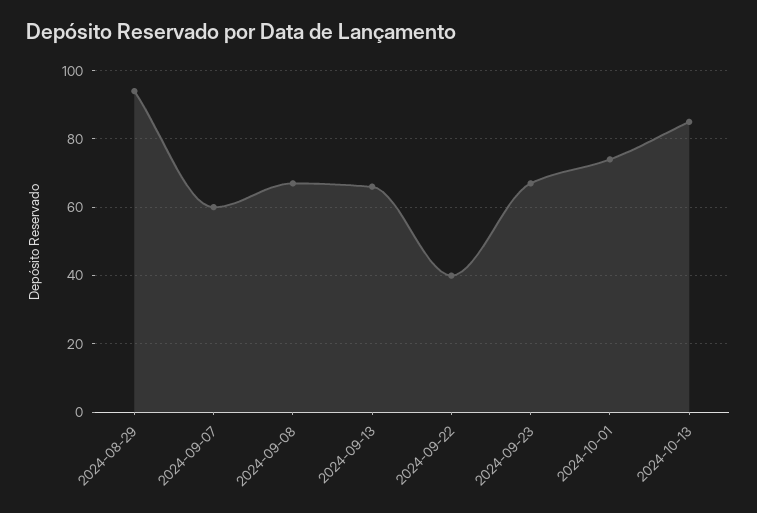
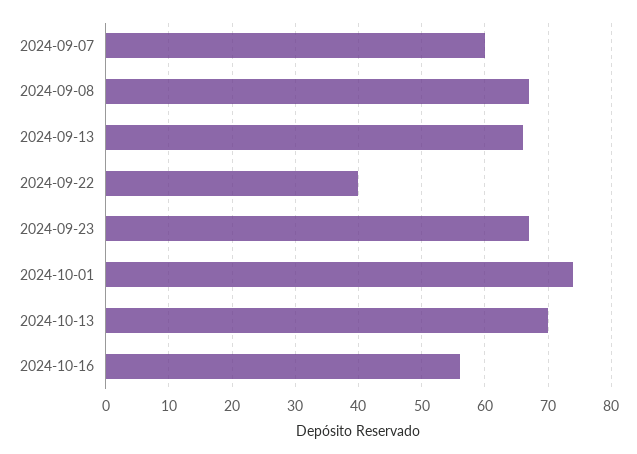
2024-08-29: 95 -> none
2024-10-13: 85 -> 70
2024-10-16: none -> 56

